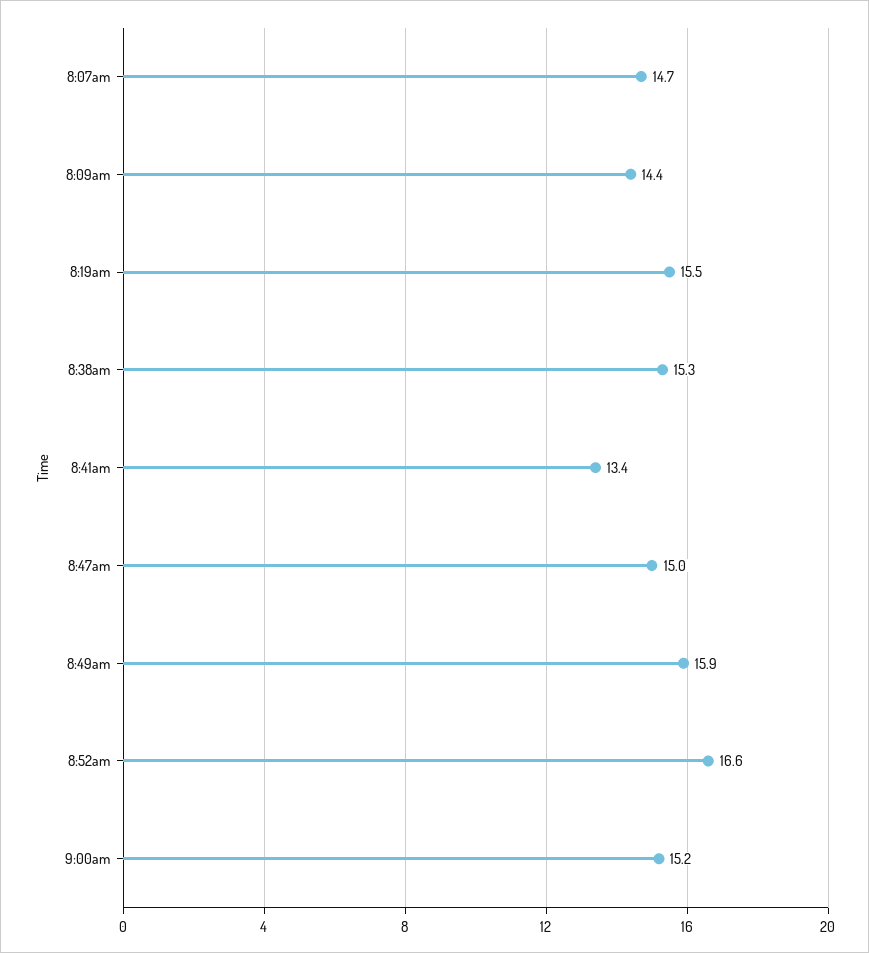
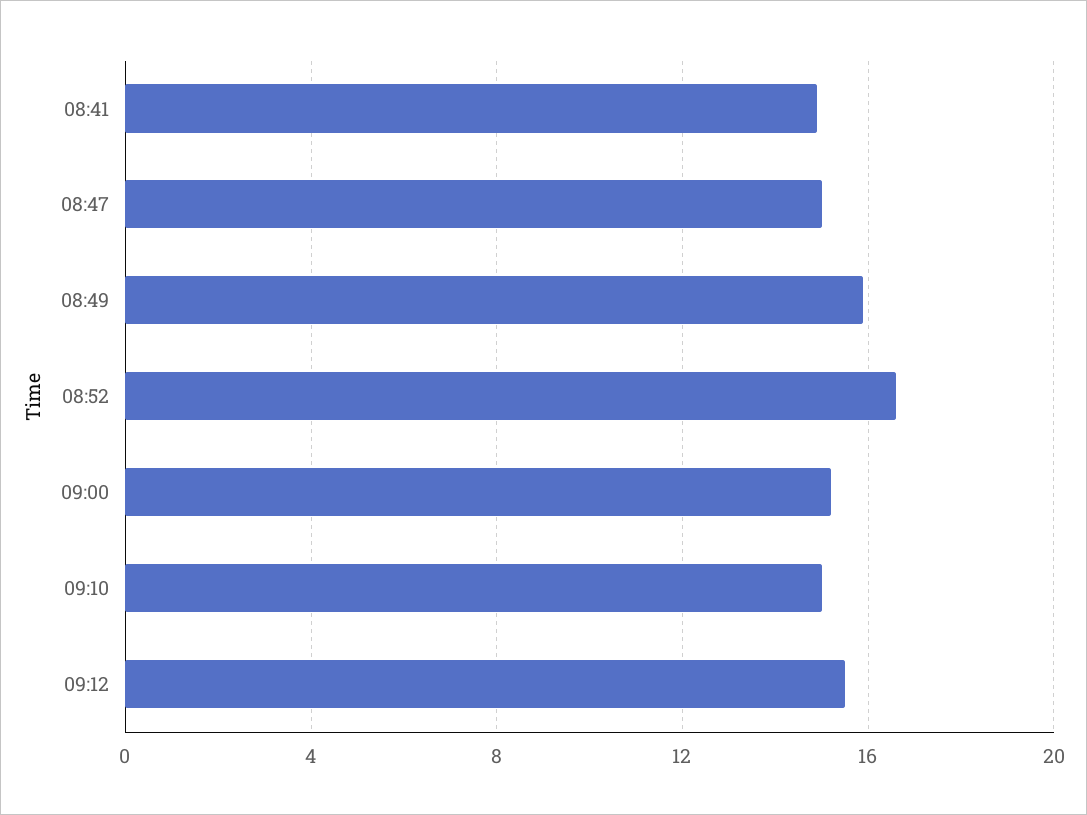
8:07am: 14.7 -> none
8:09am: 14.4 -> none
8:19am: 15.5 -> none
8:38am: 15.3 -> none
8:41am: 13.4 -> 15
09:10: none -> 15
09:12: none -> 15.5

